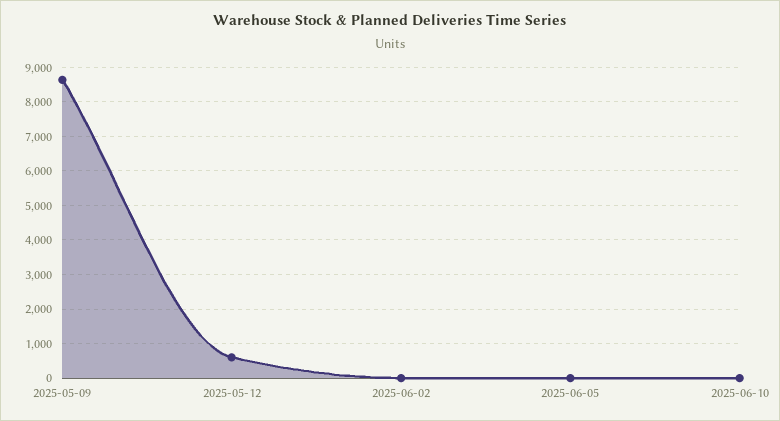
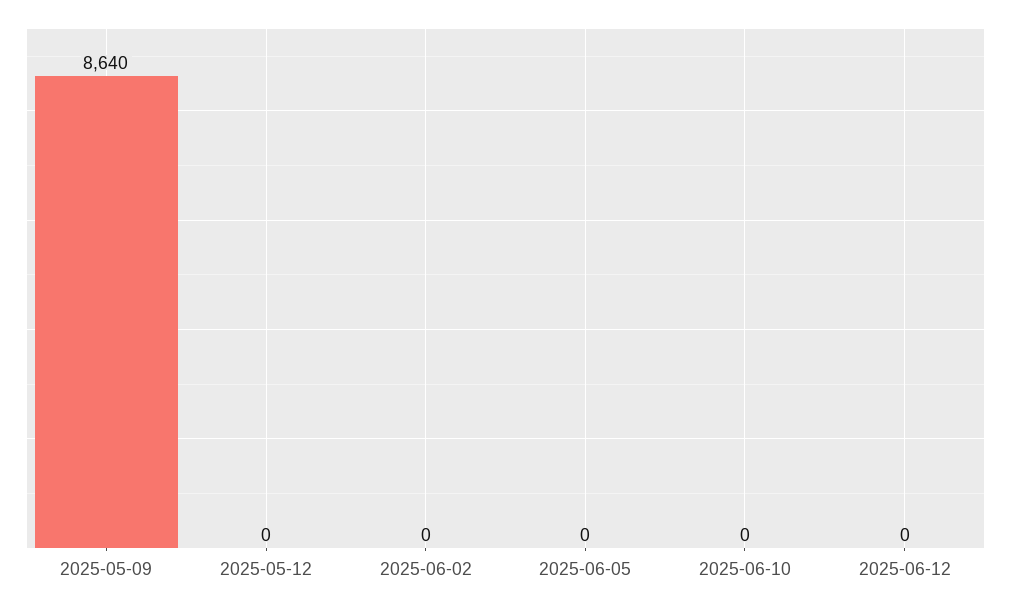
2025-05-12: 600 -> 0
2025-06-12: none -> 0

